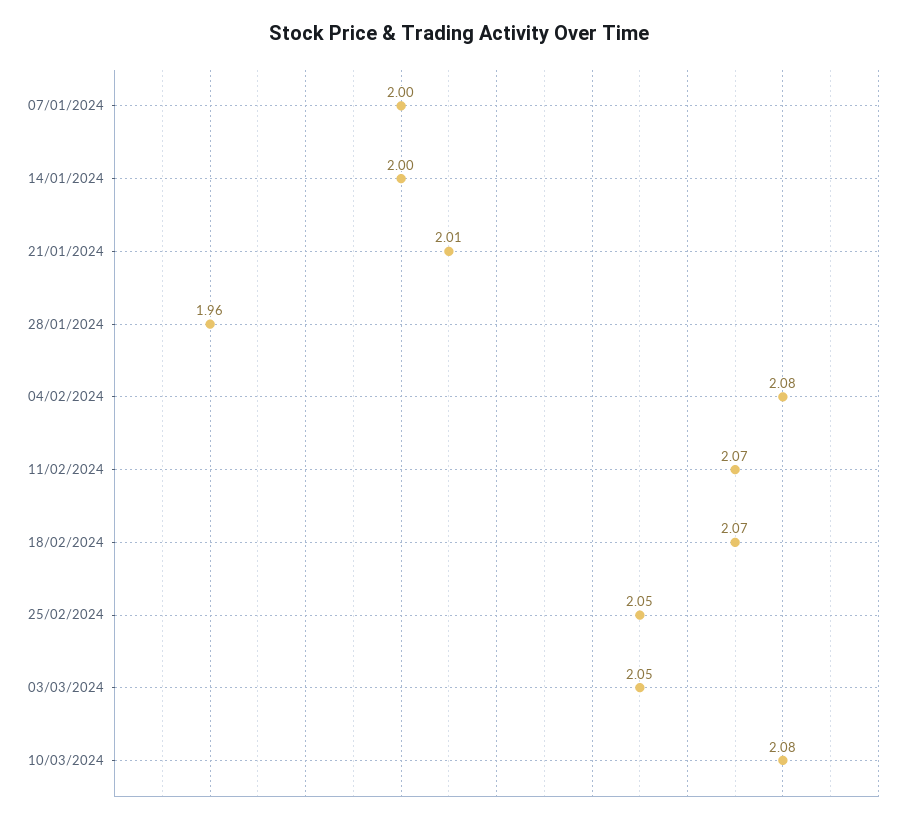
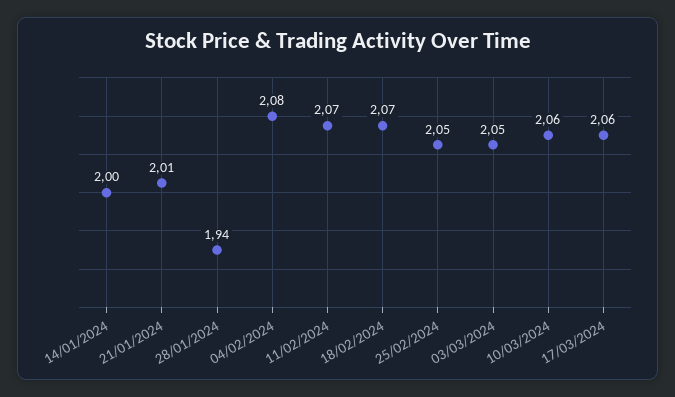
07/01/2024: 2 -> none
28/01/2024: 1.96 -> 1.94
10/03/2024: 2.08 -> 2.06
17/03/2024: none -> 2.06

